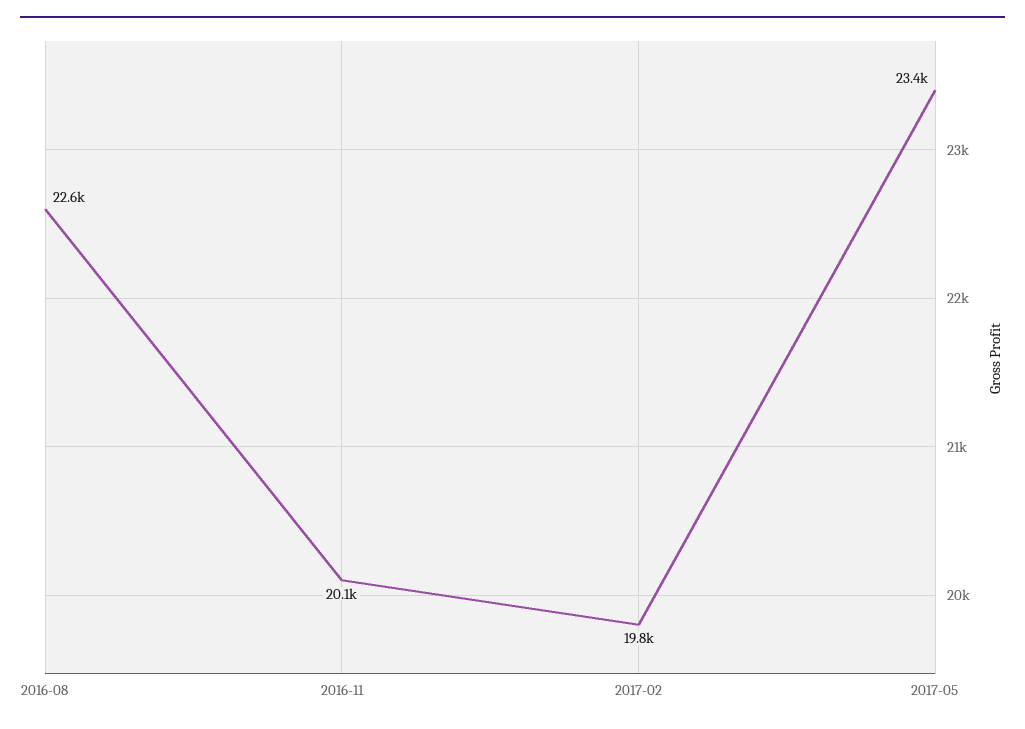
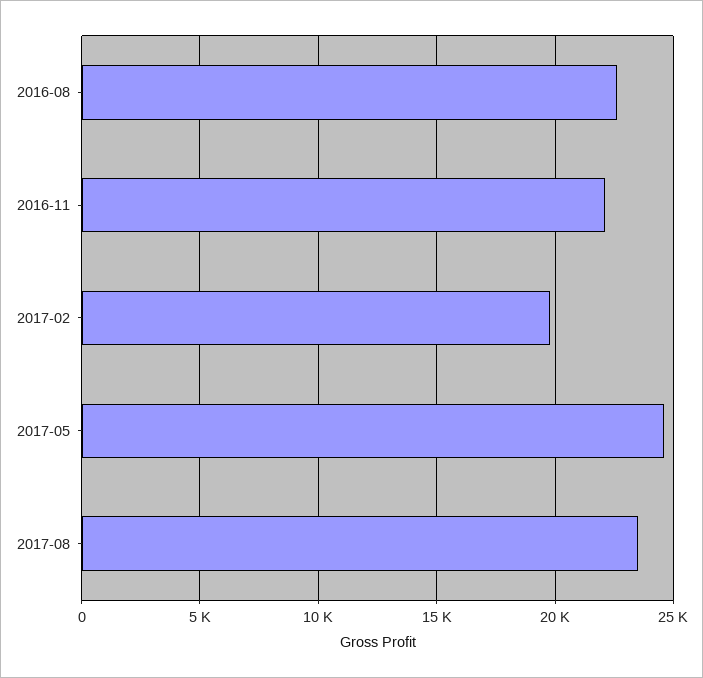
2016-11: 20100 -> 22000
2017-05: 23400 -> 24500
2017-08: none -> 23500

